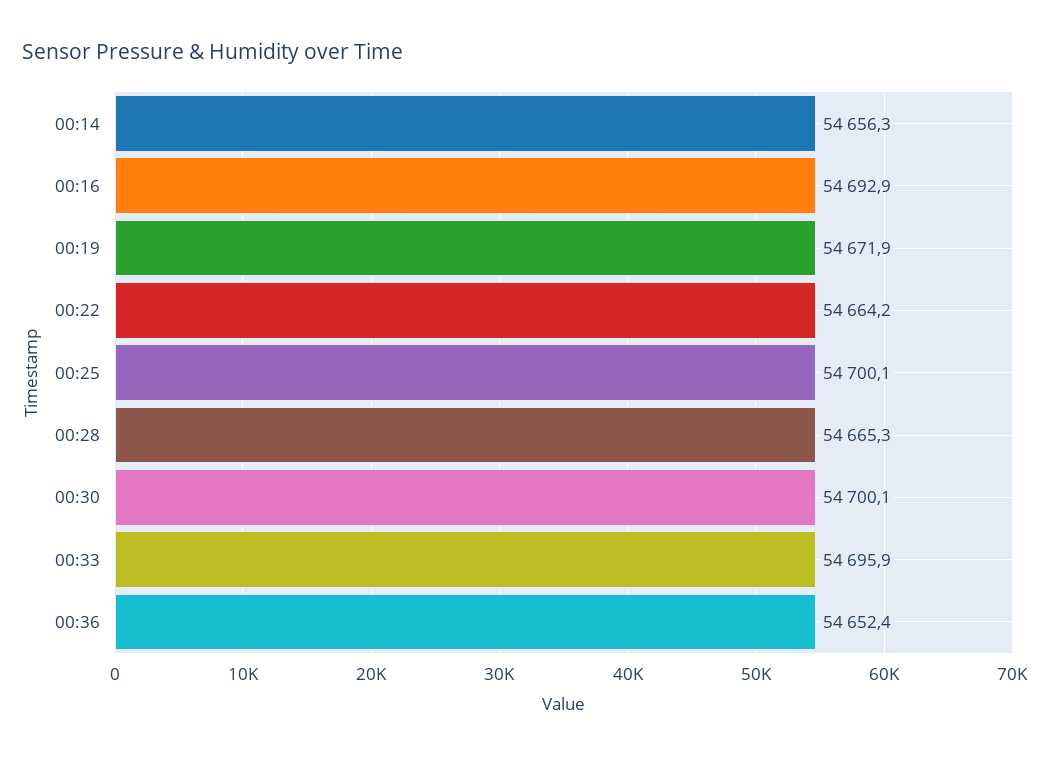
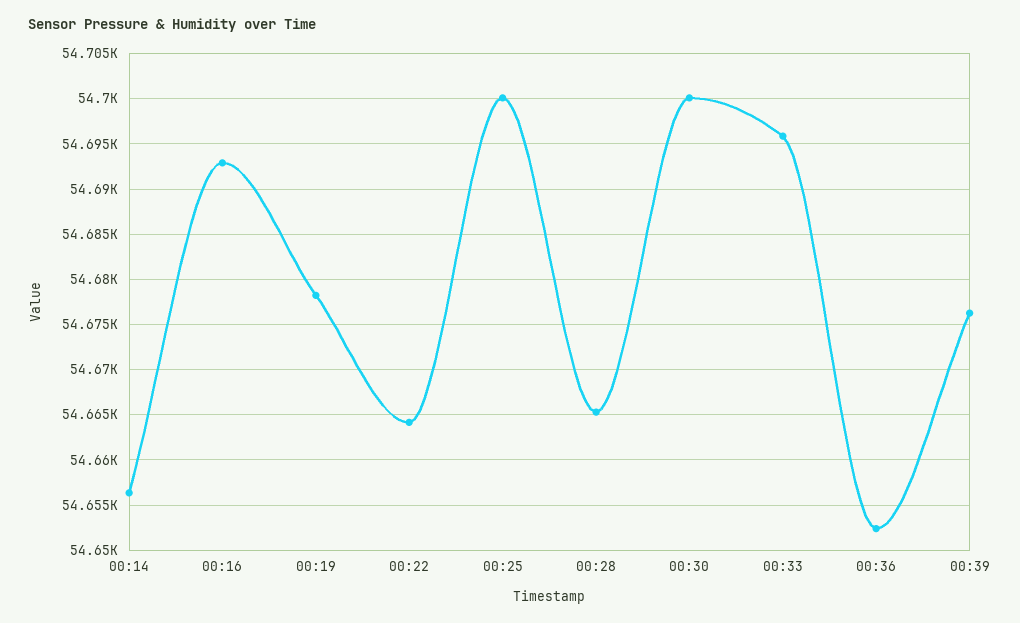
00:19: 54671.9 -> 54678
00:39: none -> 54676

